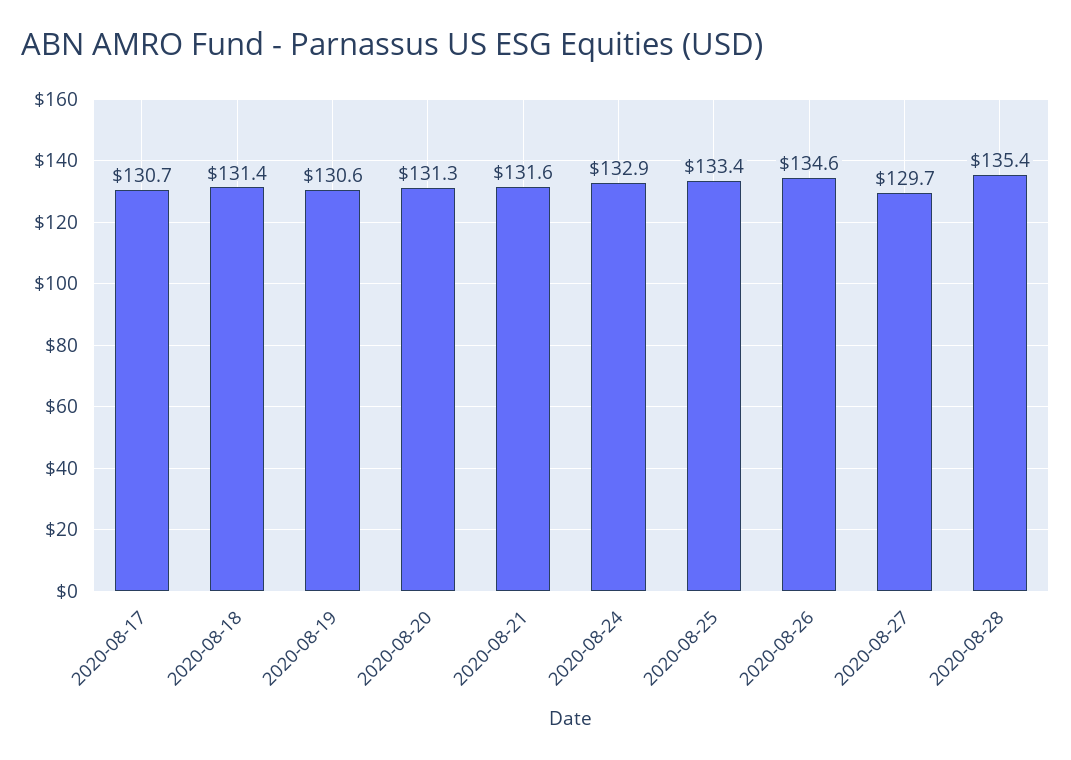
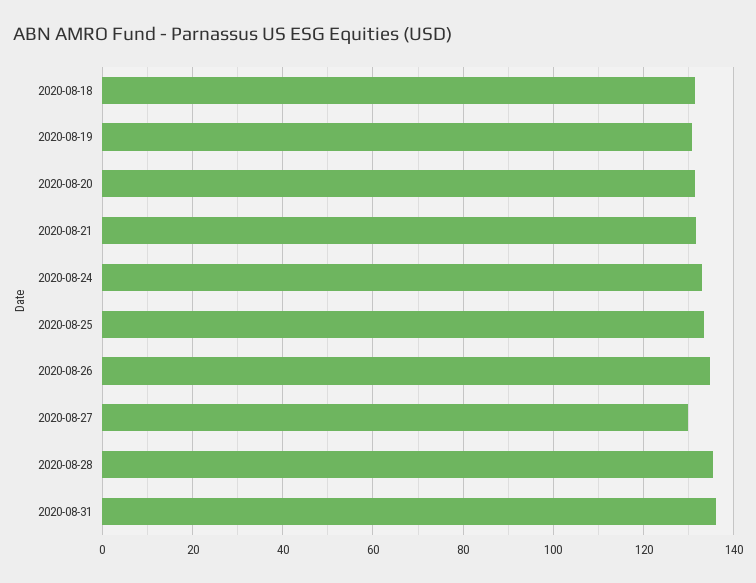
2020-08-17: 130.7 -> none
2020-08-31: none -> 136

